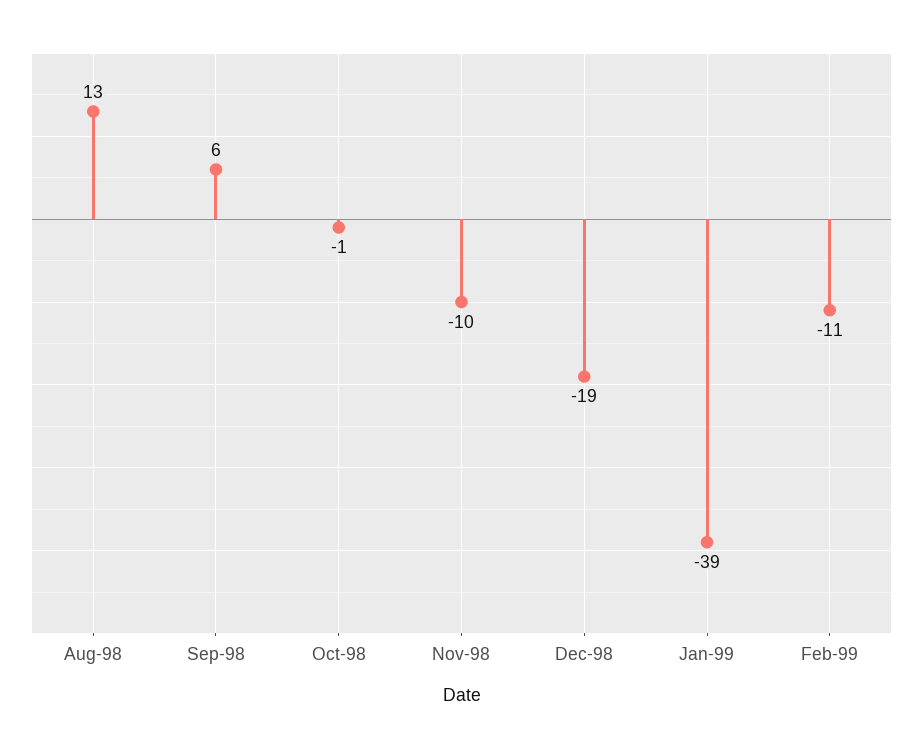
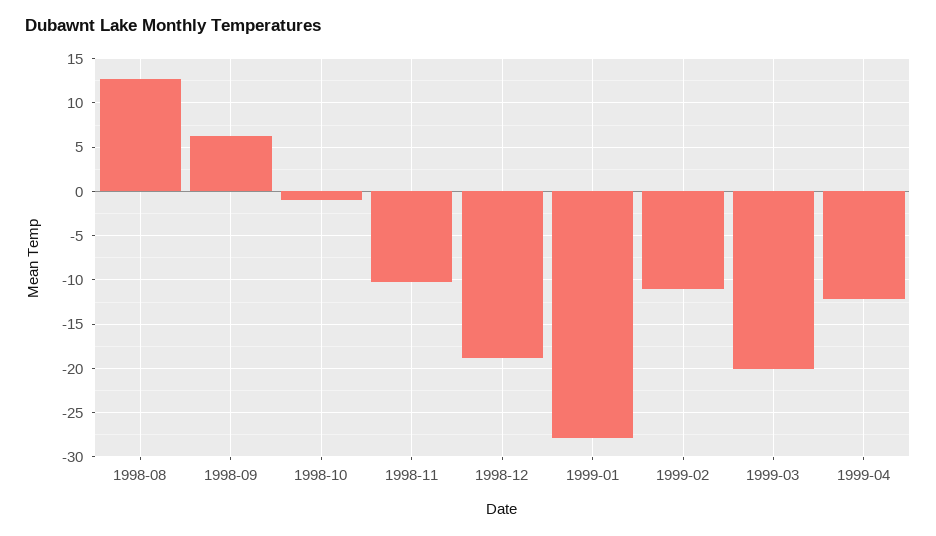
Jan-99: -39 -> -28
1999-03: none -> -20
1999-04: none -> -12

